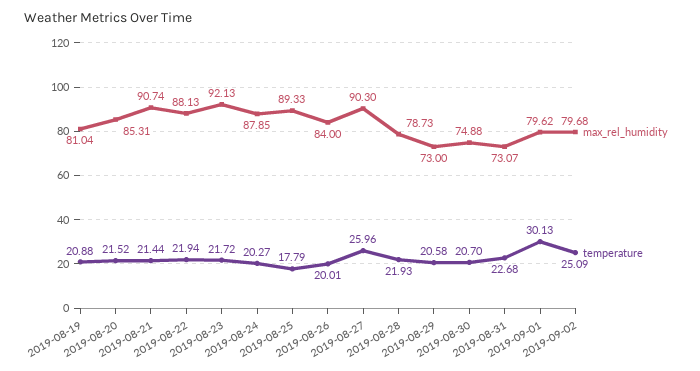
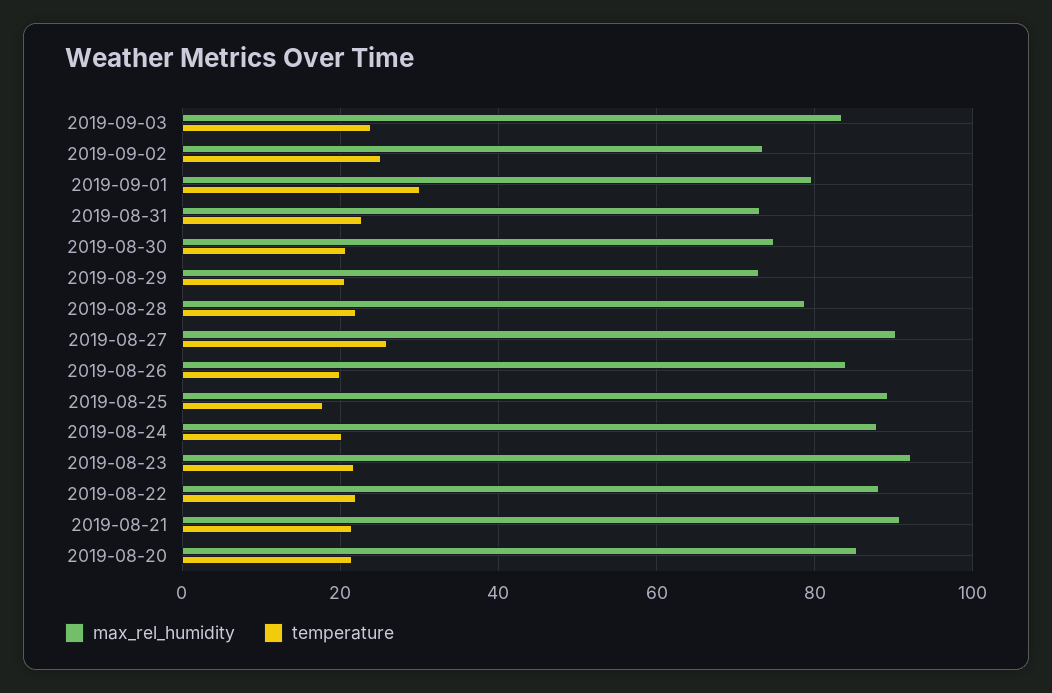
max_rel_humidity, 2019-08-19: 81.04 -> none
temperature, 2019-08-19: 20.88 -> none
max_rel_humidity, 2019-09-02: 79.68 -> 74
max_rel_humidity, 2019-09-03: none -> 84
temperature, 2019-09-03: none -> 24

